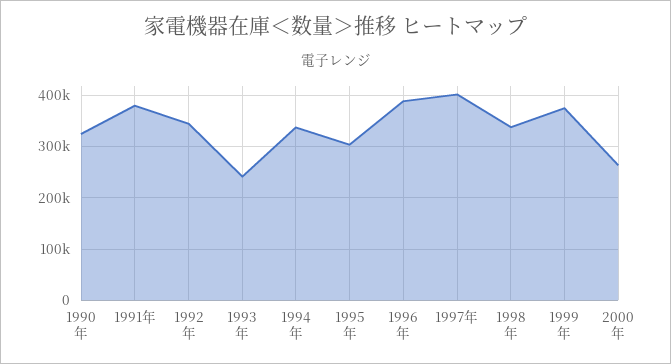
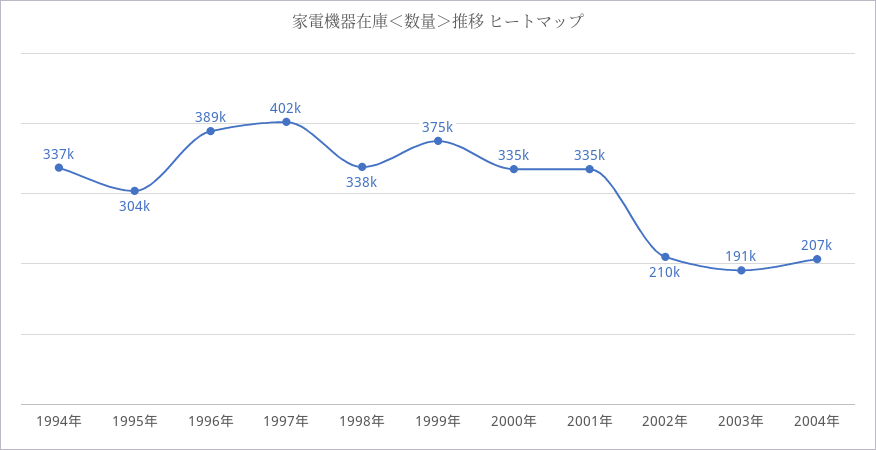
1990年: 320000 -> none
1991年: 380000 -> none
1992年: 340000 -> none
1993年: 240000 -> none
2000年: 260000 -> 335000
2001年: none -> 335000
2002年: none -> 210000
2003年: none -> 191000
2004年: none -> 207000

